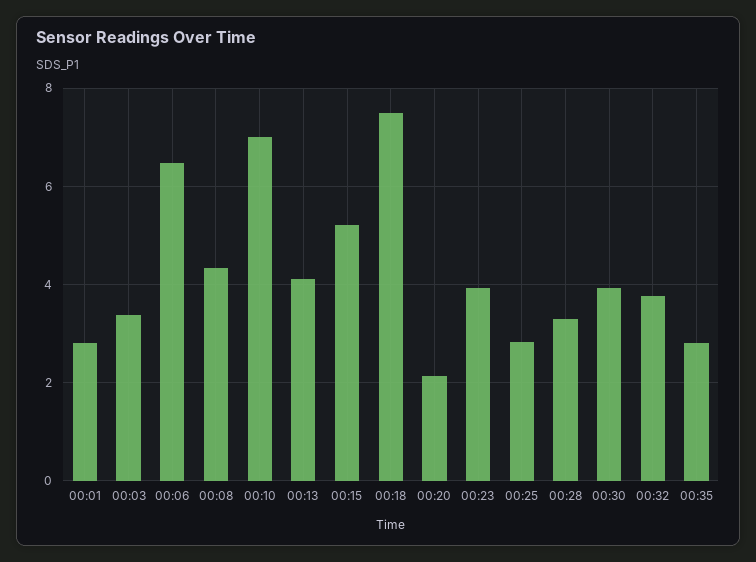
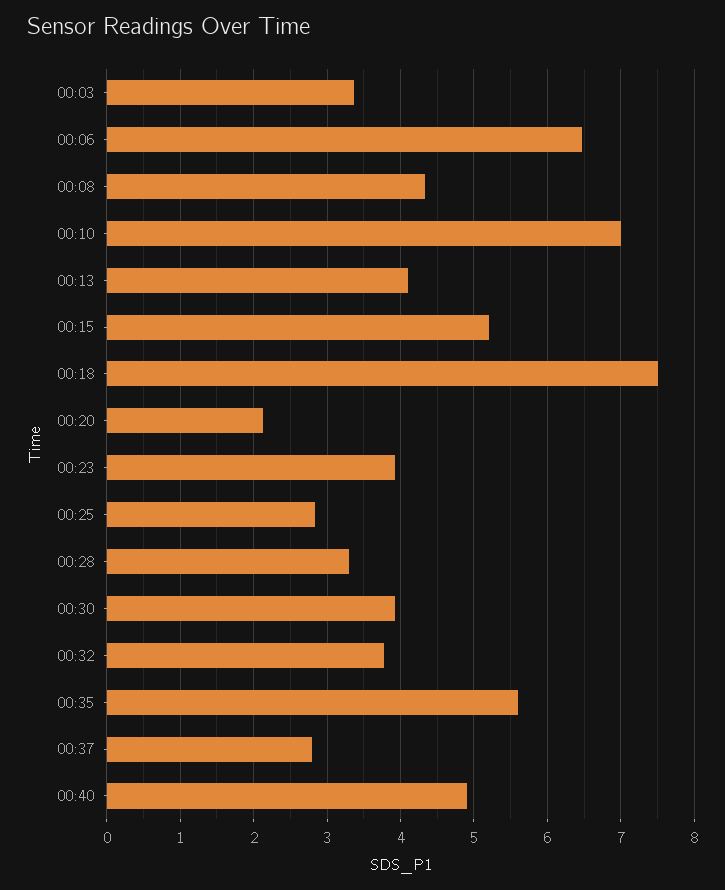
00:01: 2.8 -> none
00:35: 2.8 -> 5.6
00:37: none -> 2.8
00:40: none -> 4.9

